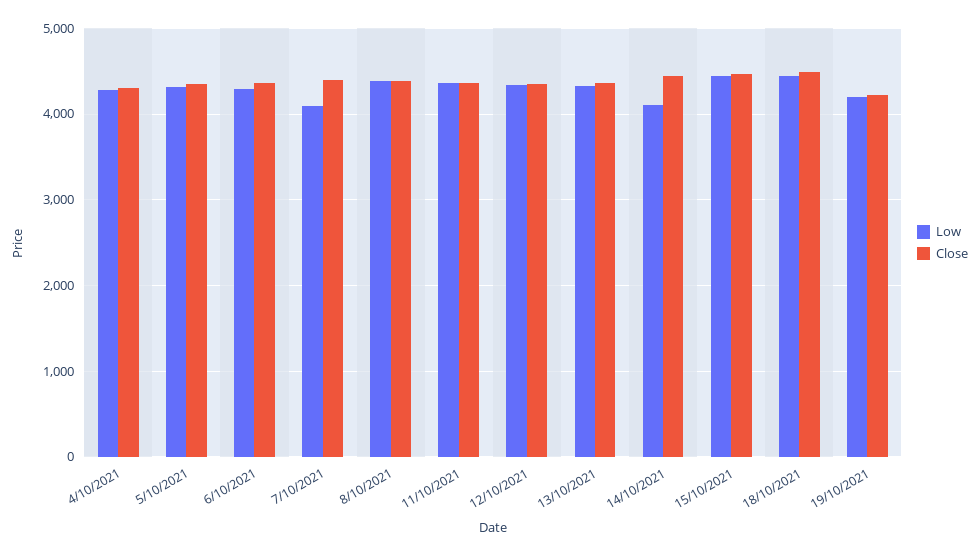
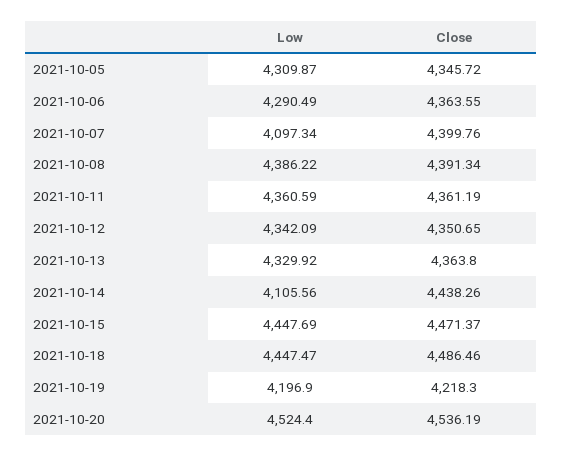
Low, 4/10/2021: 4300 -> none
Close, 4/10/2021: 4300 -> none
Low, 2021-10-20: none -> 4524.4
Close, 2021-10-20: none -> 4536.19

